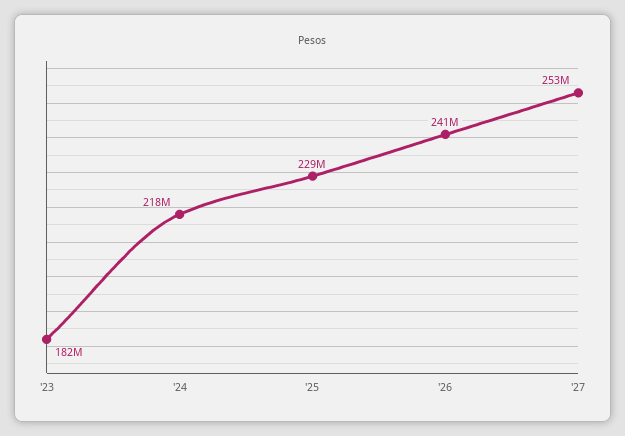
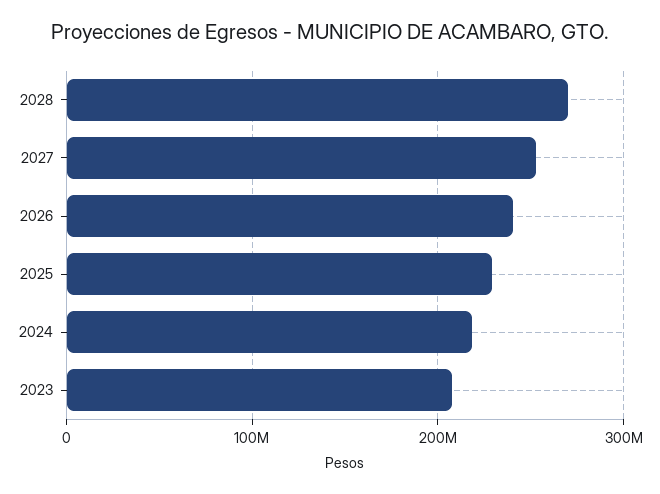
'23: 182000000 -> 210000000
2028: none -> 270000000

